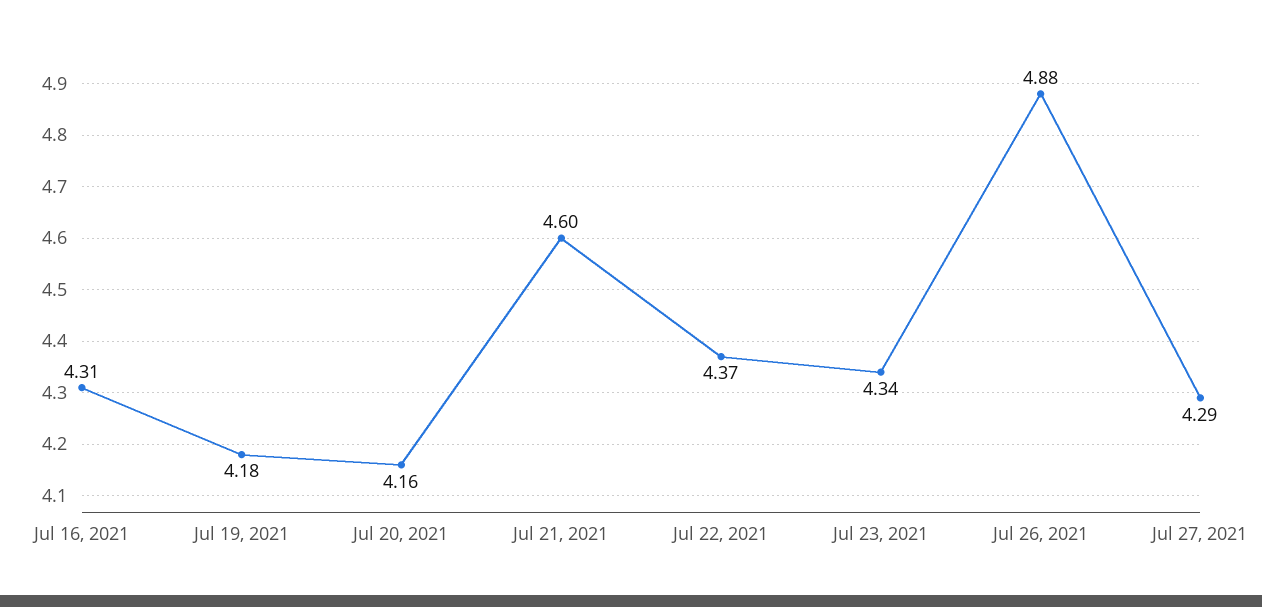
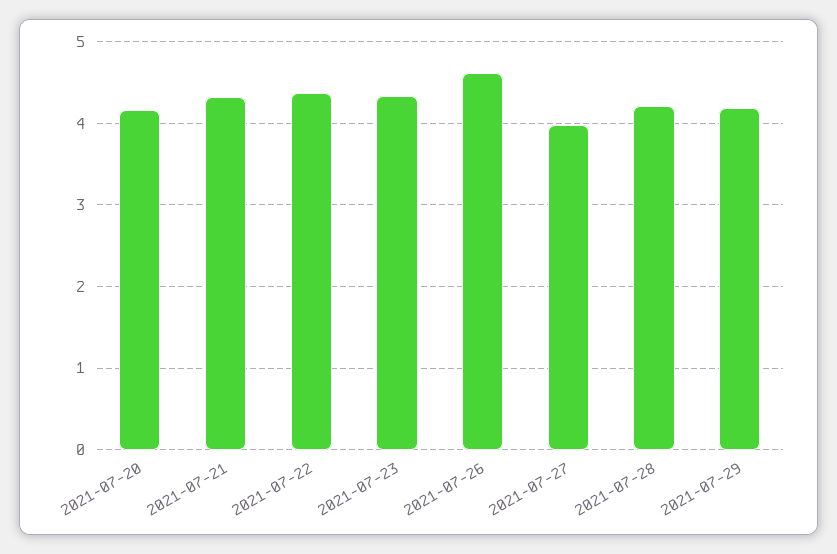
Jul 16, 2021: 4.31 -> none
Jul 19, 2021: 4.18 -> none
Jul 21, 2021: 4.6 -> 4.3
Jul 26, 2021: 4.88 -> 4.6
Jul 27, 2021: 4.29 -> 4
2021-07-28: none -> 4.2
2021-07-29: none -> 4.2

